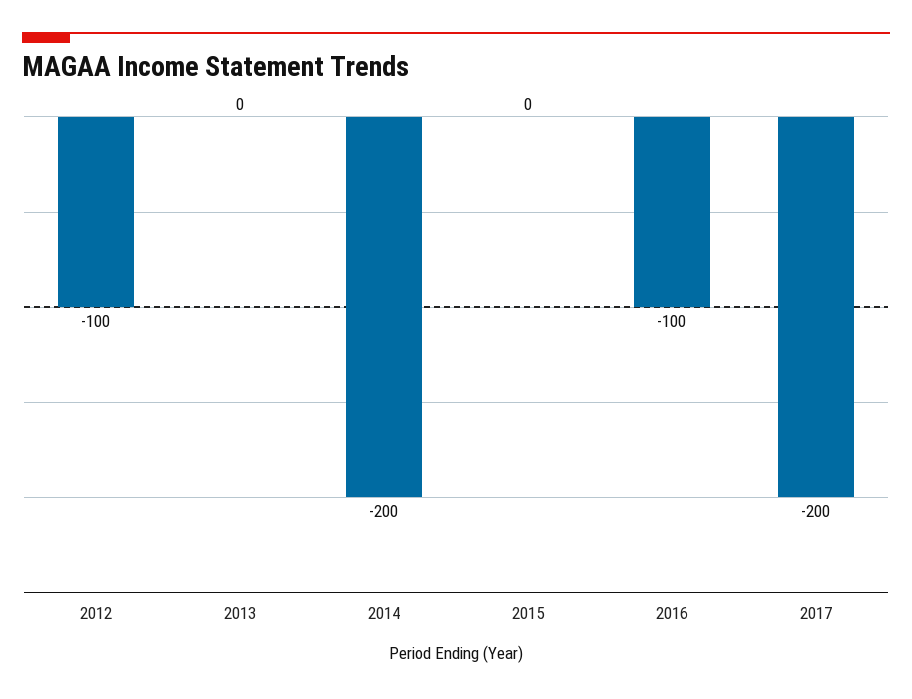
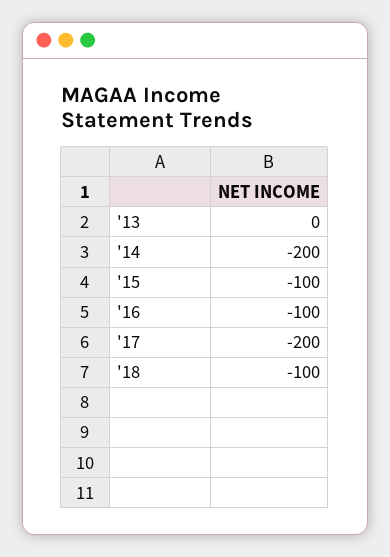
2012: -100 -> none
2015: 0 -> -100
'18: none -> -100

